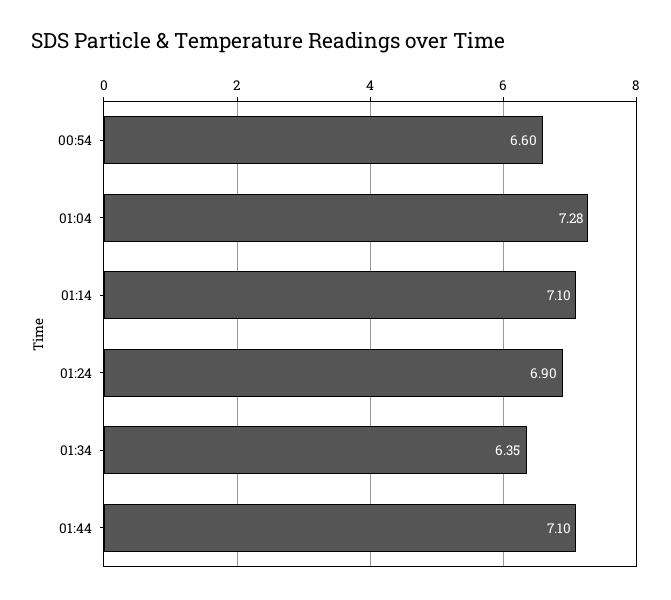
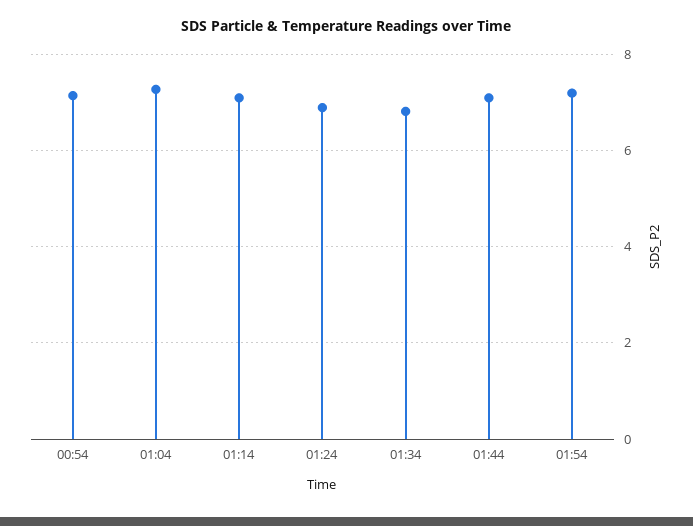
00:54: 6.6 -> 7.2
01:34: 6.35 -> 6.8
01:54: none -> 7.2

